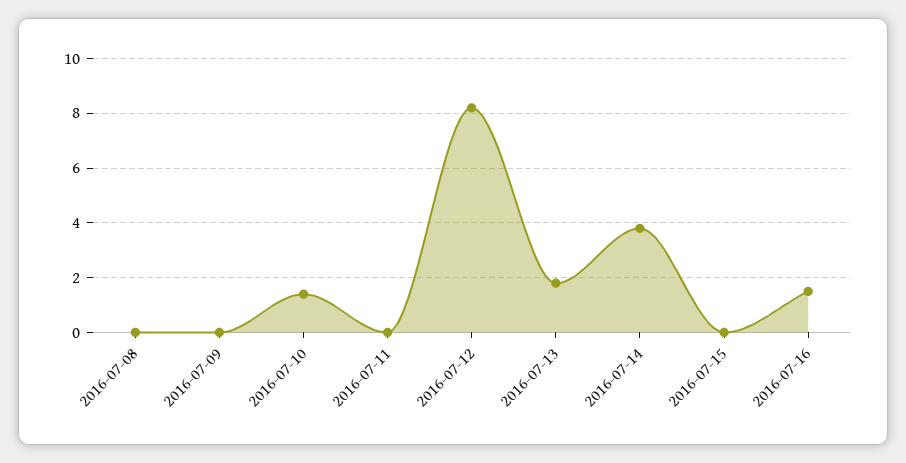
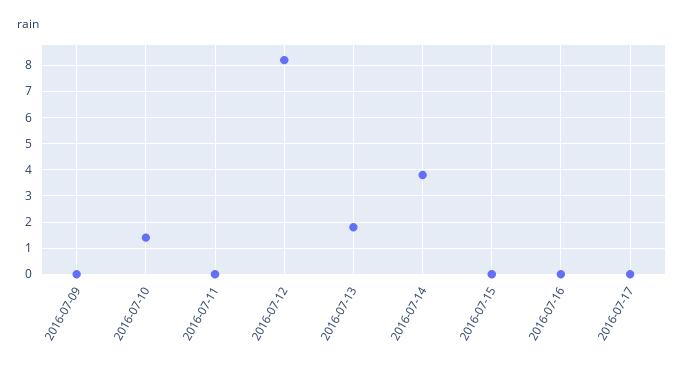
2016-07-08: 0 -> none
2016-07-16: 1.5 -> 0
2016-07-17: none -> 0

